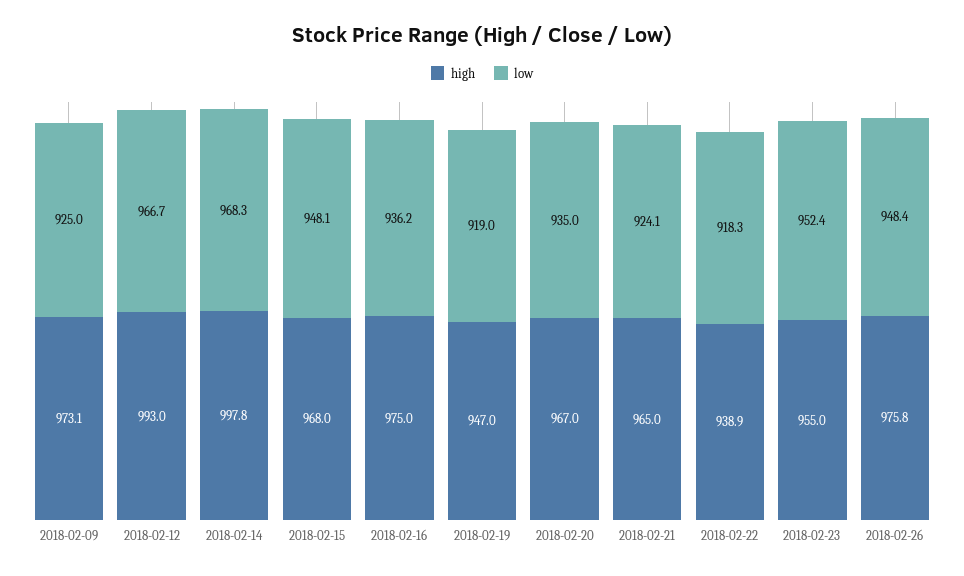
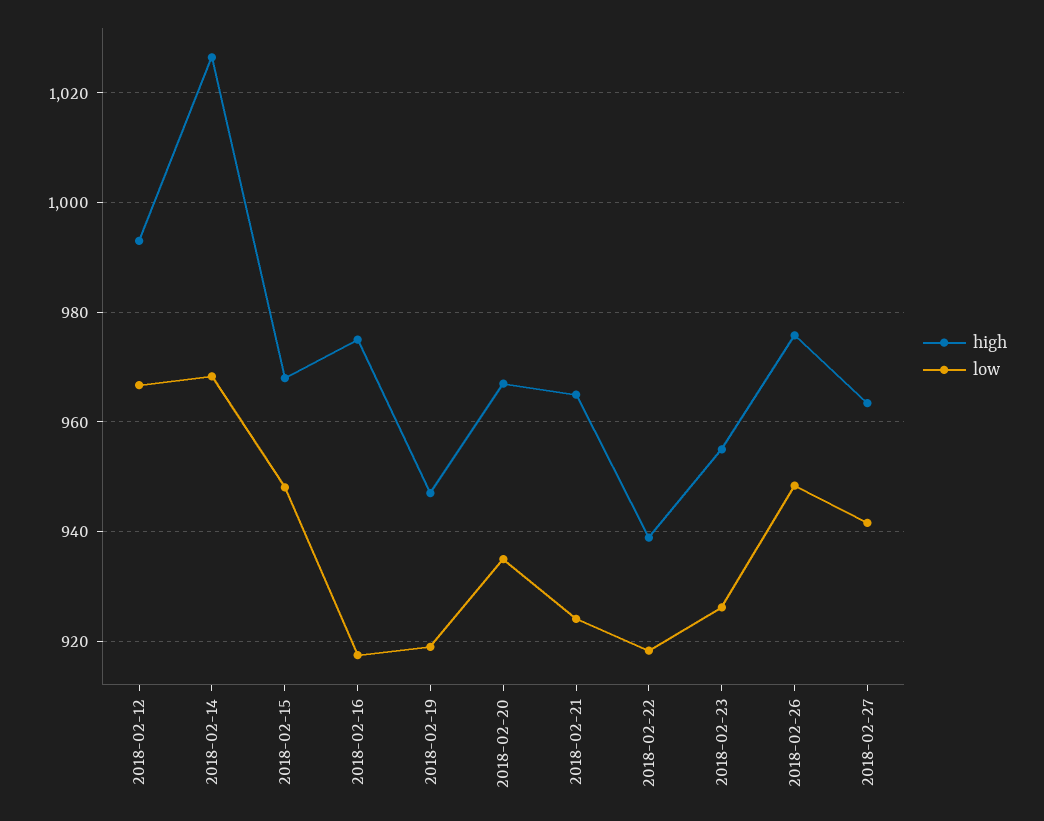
high, 2018-02-09: 973.1 -> none
low, 2018-02-09: 925 -> none
high, 2018-02-14: 997.8 -> 1026
low, 2018-02-16: 936.2 -> 918
low, 2018-02-23: 952.4 -> 926
high, 2018-02-27: none -> 964
low, 2018-02-27: none -> 942

